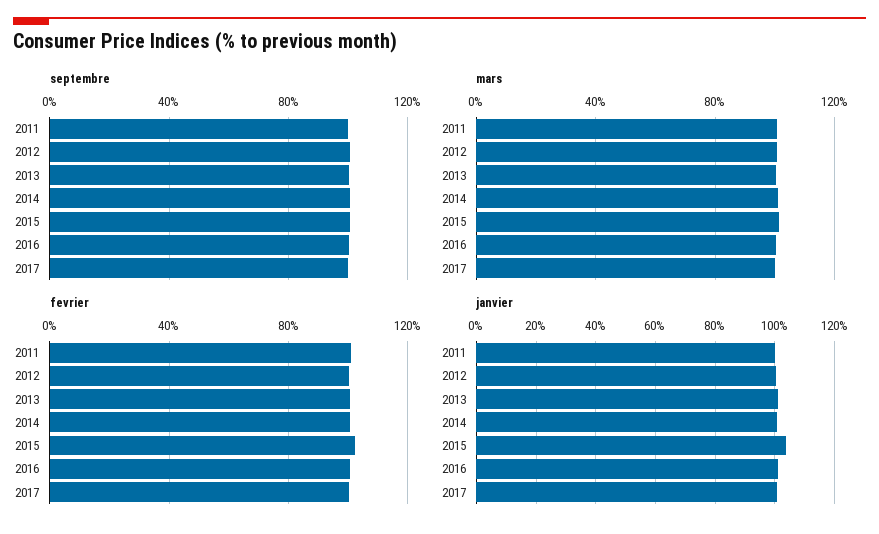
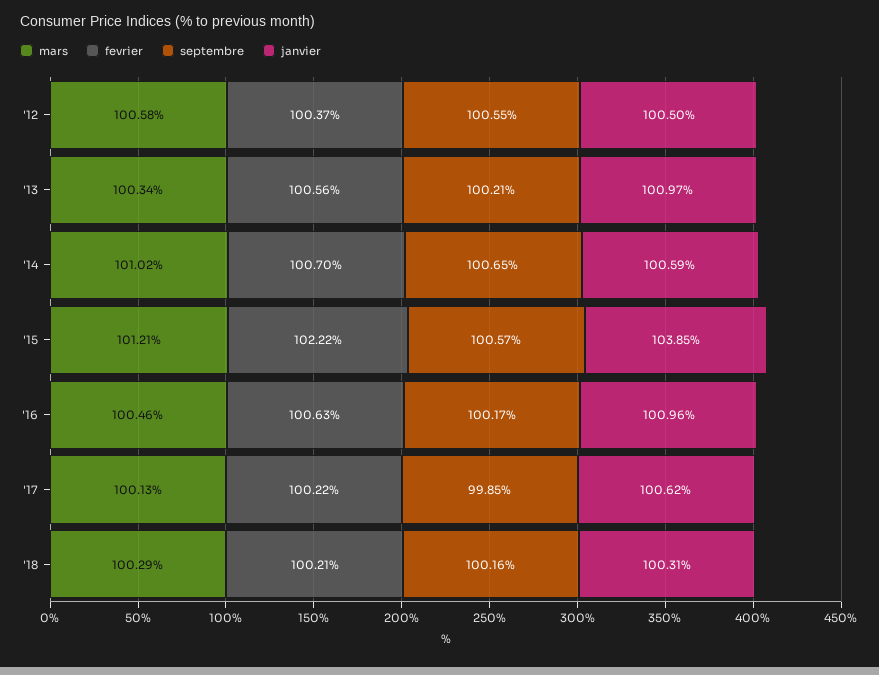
septembre, 2011: 100 -> none
mars, 2011: 100 -> none
fevrier, 2011: 100 -> none
janvier, 2011: 100 -> none
mars, '18: none -> 100.29
fevrier, '18: none -> 100.21
septembre, '18: none -> 100.16
janvier, '18: none -> 100.31

